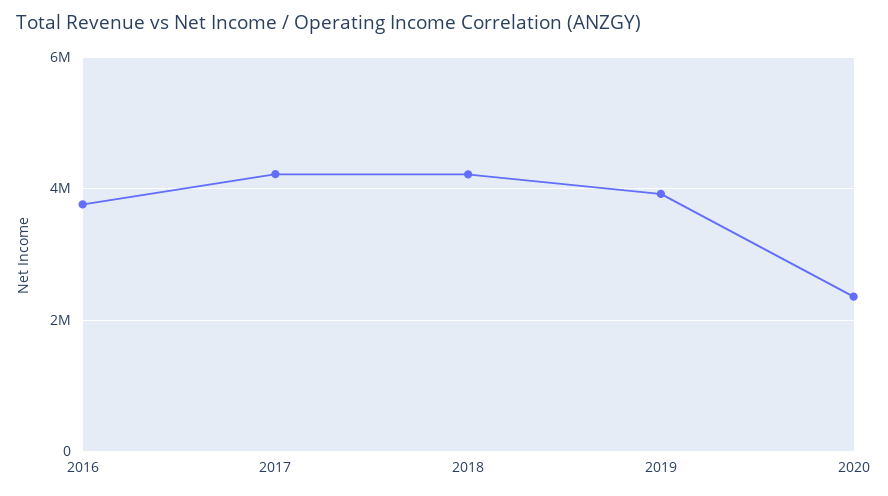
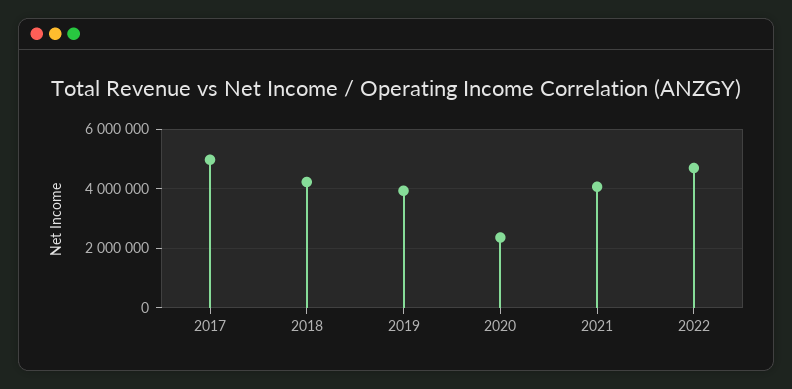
2016: 3800000 -> none
2017: 4200000 -> 5000000
2021: none -> 4000000
2022: none -> 4750000

